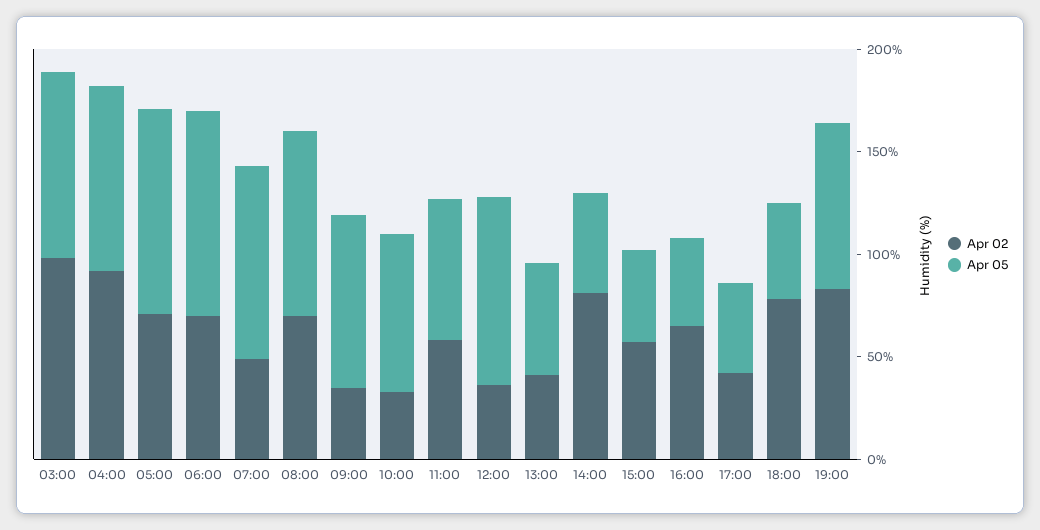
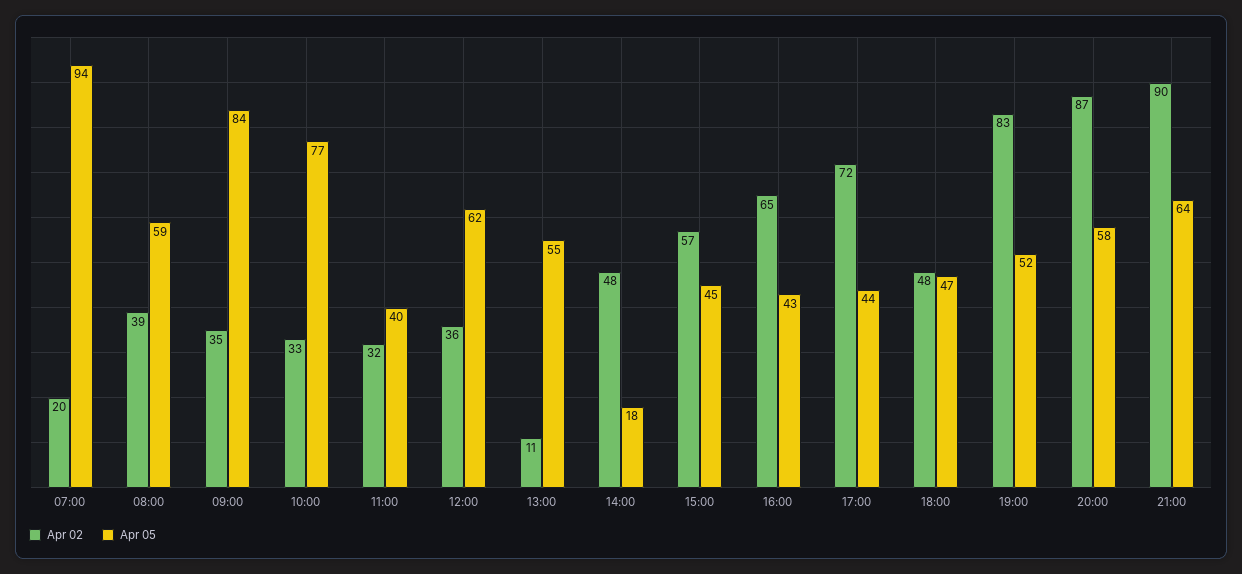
Apr 02, 03:00: 100 -> none
Apr 05, 03:00: 90 -> none
Apr 02, 04:00: 90 -> none
Apr 05, 04:00: 90 -> none
Apr 02, 05:00: 70 -> none
Apr 05, 05:00: 100 -> none
Apr 02, 06:00: 70 -> none
Apr 05, 06:00: 100 -> none
Apr 02, 07:00: 50 -> 20
Apr 02, 08:00: 70 -> 39
Apr 05, 08:00: 90 -> 59
Apr 02, 11:00: 60 -> 32
Apr 05, 11:00: 70 -> 40
Apr 05, 12:00: 90 -> 62
Apr 02, 13:00: 40 -> 11
Apr 02, 14:00: 80 -> 48
Apr 05, 14:00: 50 -> 18
Apr 02, 17:00: 40 -> 72
Apr 02, 18:00: 80 -> 48
Apr 05, 19:00: 80 -> 52
Apr 02, 20:00: none -> 87
Apr 05, 20:00: none -> 58
Apr 02, 21:00: none -> 90
Apr 05, 21:00: none -> 64

